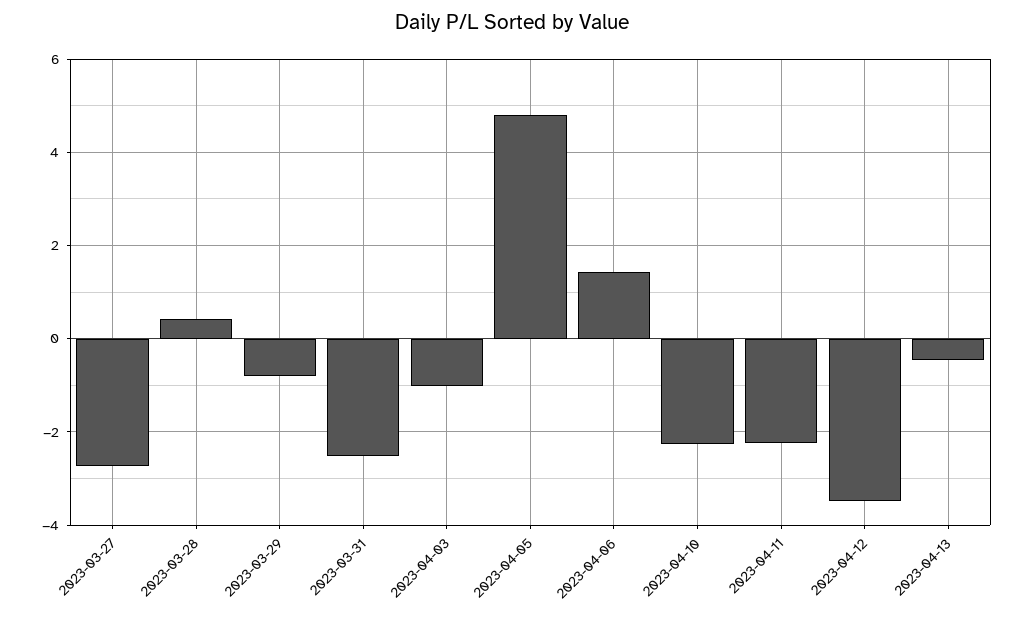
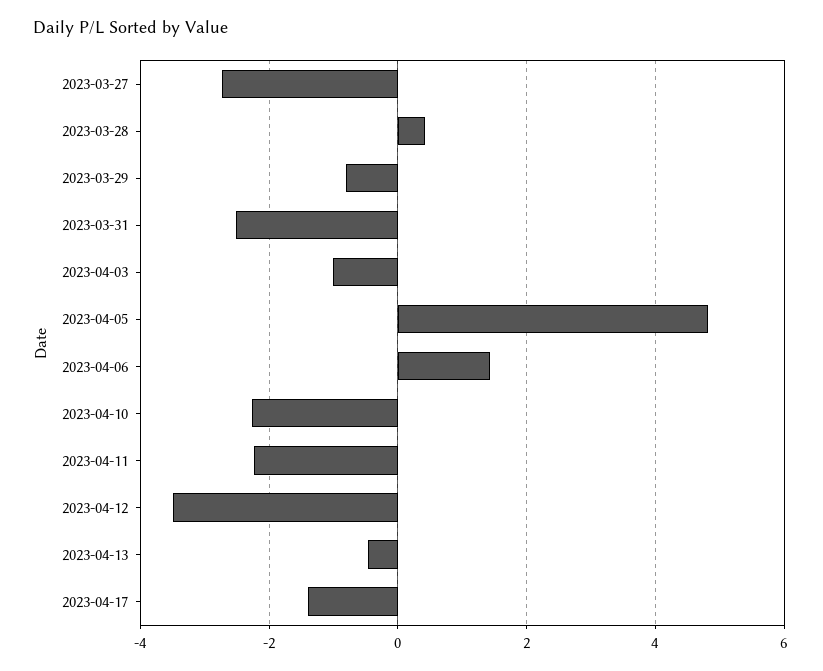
2023-04-17: none -> -1.4

